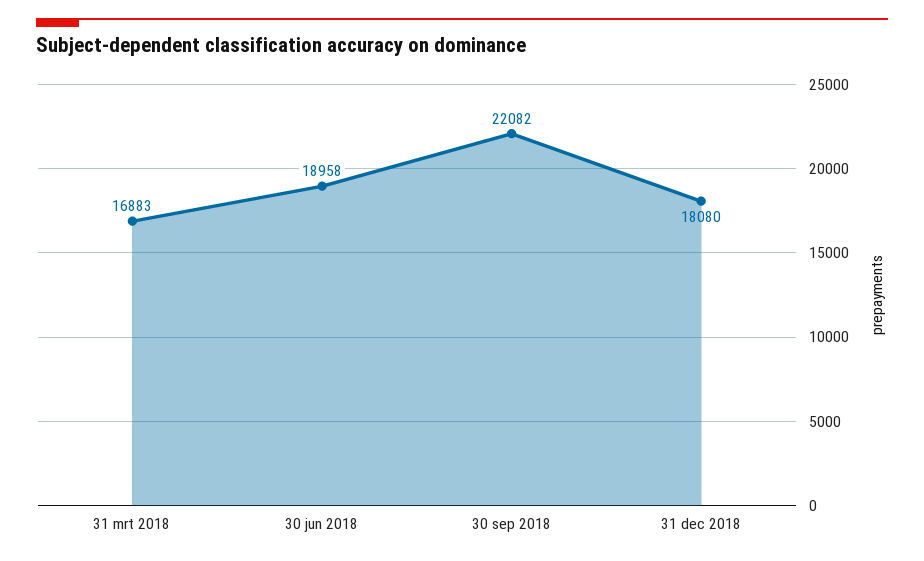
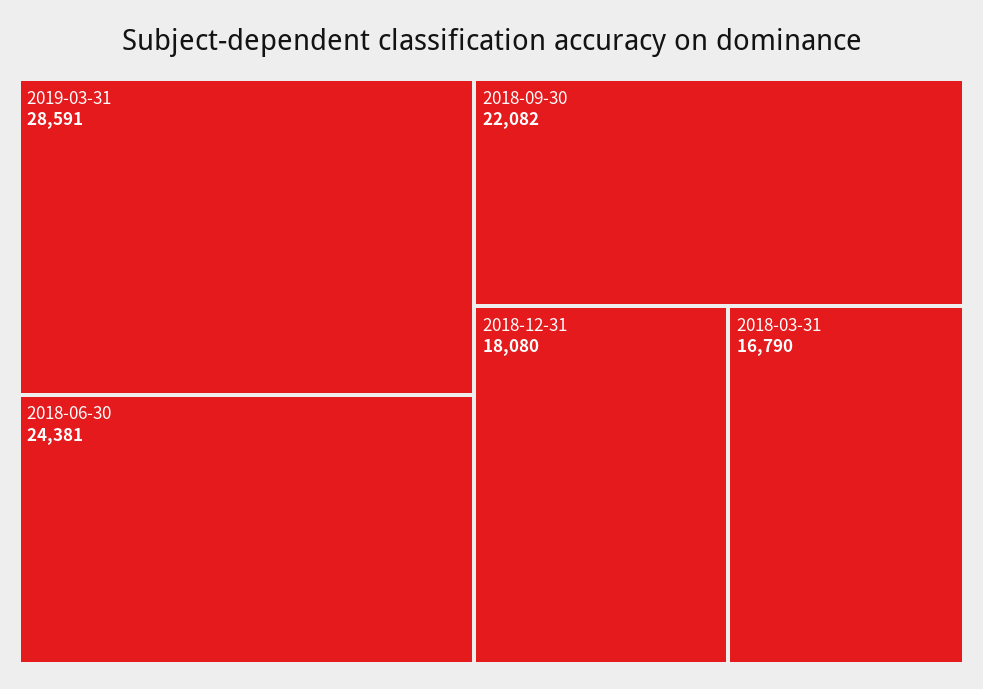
31 mrt 2018: 16883 -> 16790
30 jun 2018: 18958 -> 24381
2019-03-31: none -> 28591

